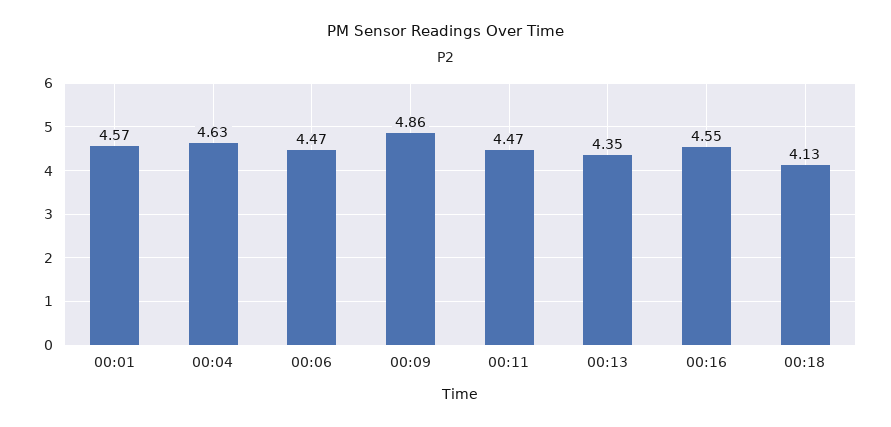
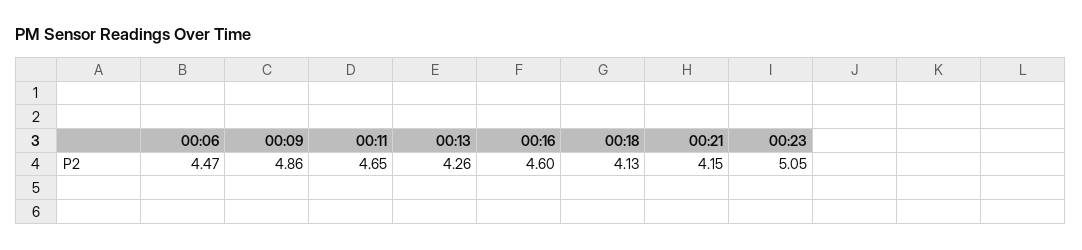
00:01: 4.57 -> none
00:04: 4.63 -> none
00:11: 4.47 -> 4.65
00:13: 4.35 -> 4.26
00:16: 4.55 -> 4.6
00:21: none -> 4.15
00:23: none -> 5.05

